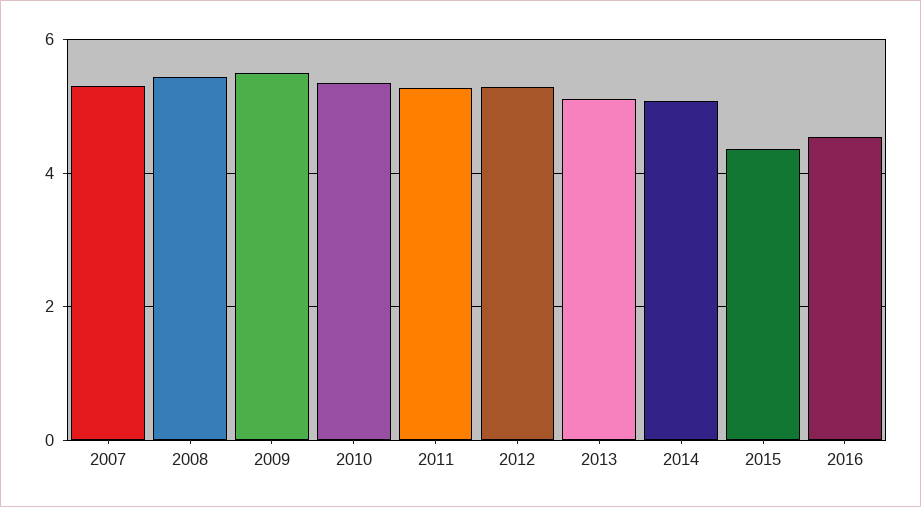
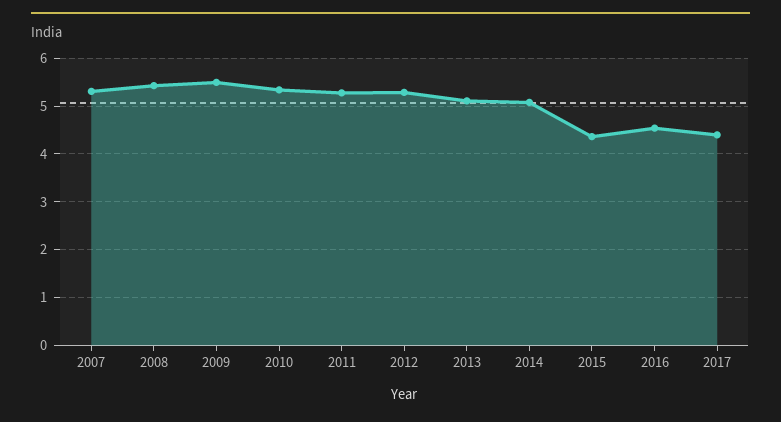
2017: none -> 4.4

